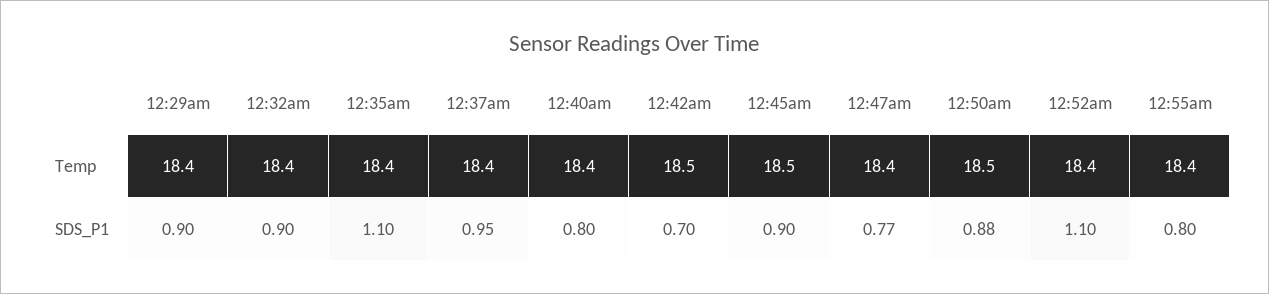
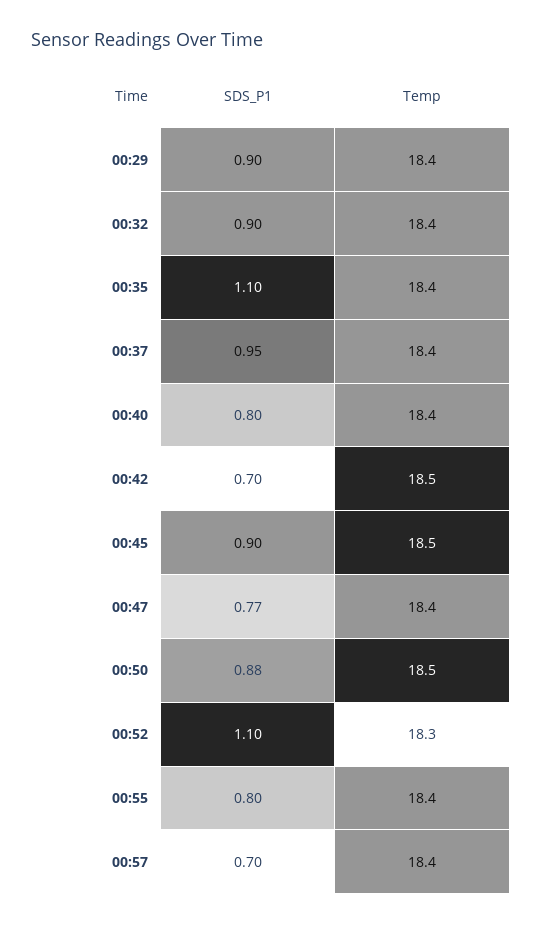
12:52am, Temp: 18.4 -> 18.3
00:57, SDS_P1: none -> 0.7
00:57, Temp: none -> 18.4

